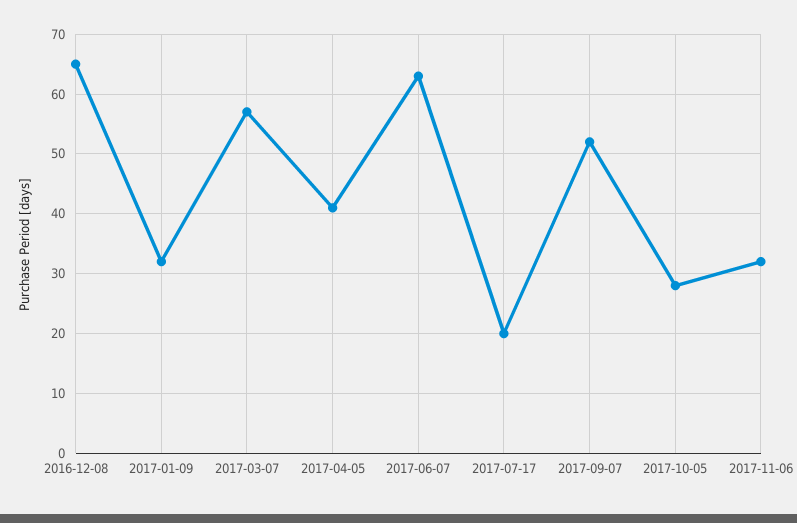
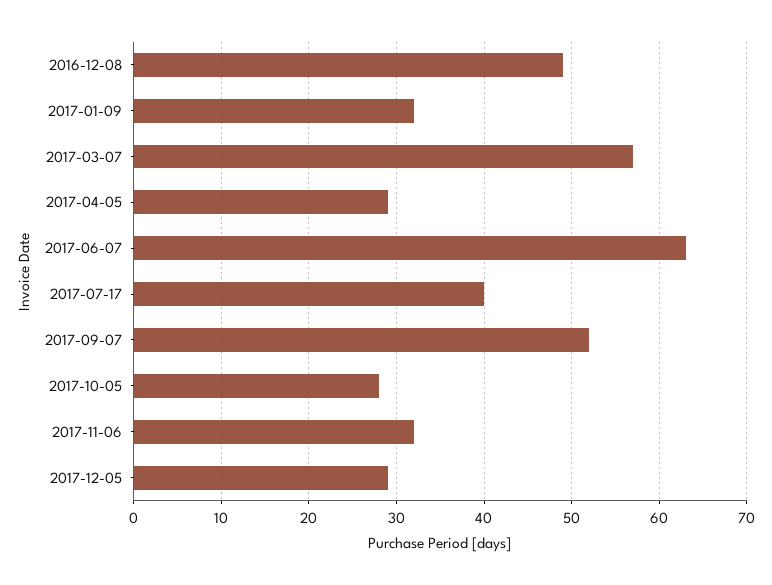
2016-12-08: 65 -> 49
2017-04-05: 40 -> 29
2017-07-17: 20 -> 40
2017-12-05: none -> 29

